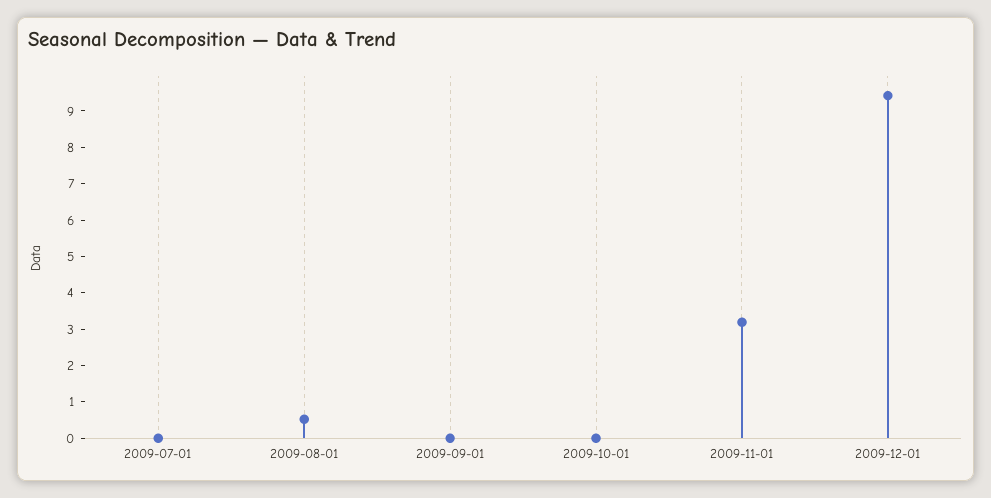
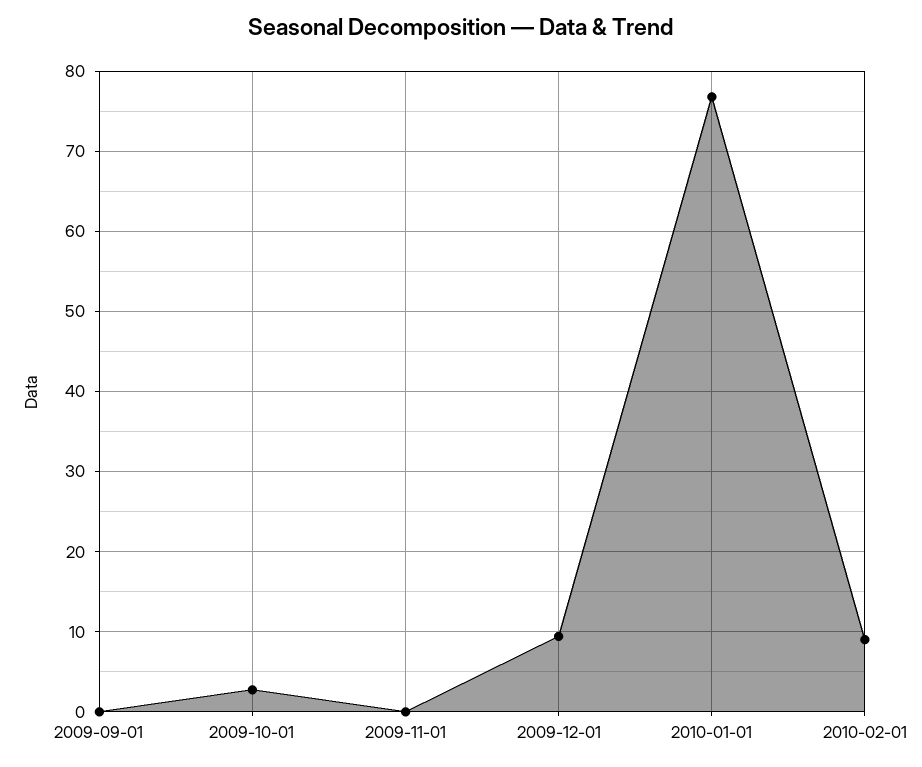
2009-07-01: 0 -> none
2009-08-01: 0.5 -> none
2009-10-01: 0 -> 3
2009-11-01: 3.25 -> 0
2010-01-01: none -> 77
2010-02-01: none -> 9

